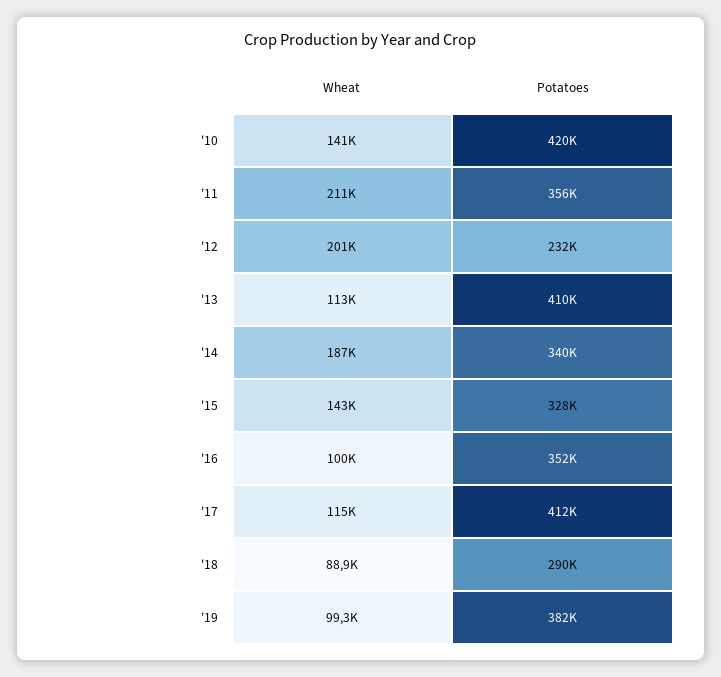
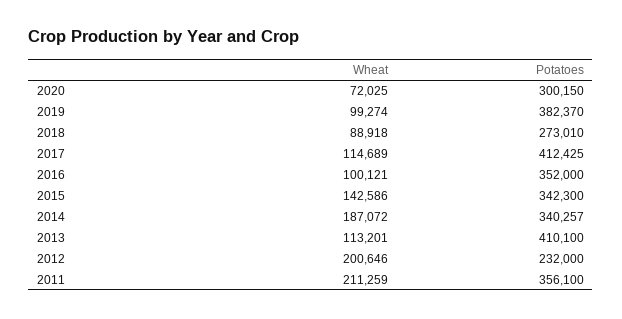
Wheat, '10: 141000 -> none
Potatoes, '10: 420000 -> none
Potatoes, '15: 328000 -> 342300
Potatoes, '18: 290000 -> 273010
Wheat, 2020: none -> 72025
Potatoes, 2020: none -> 300150

